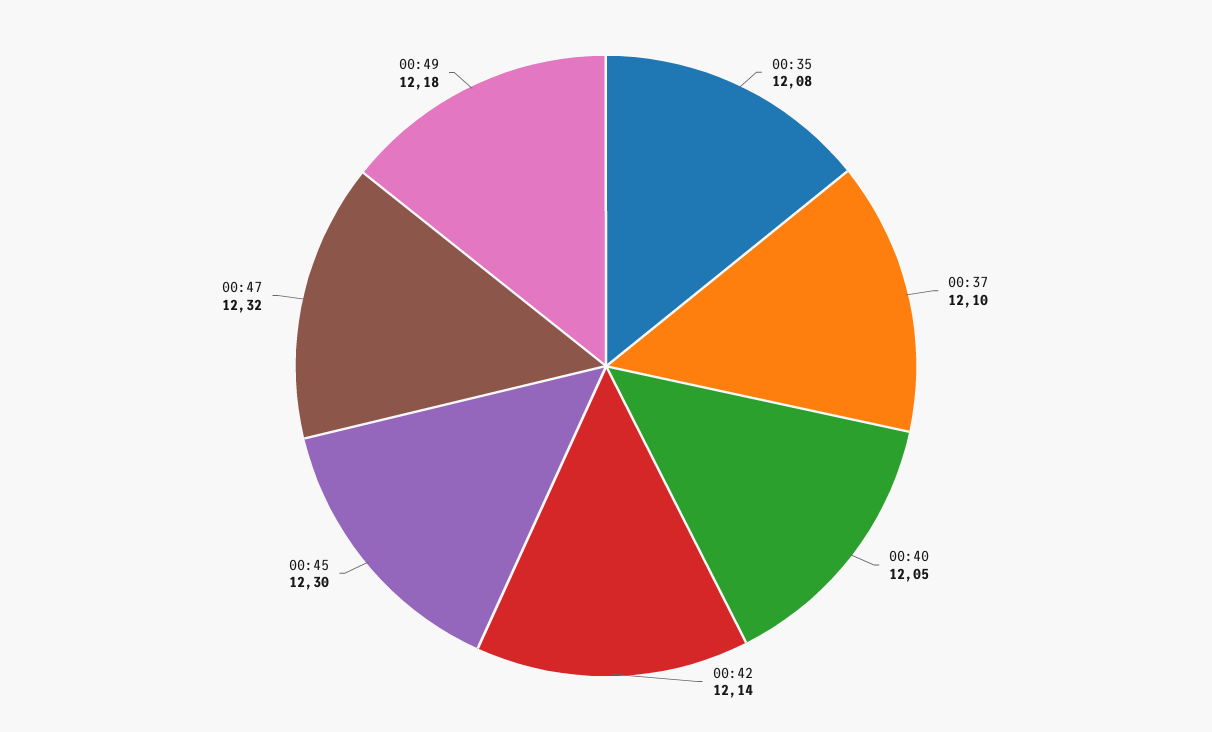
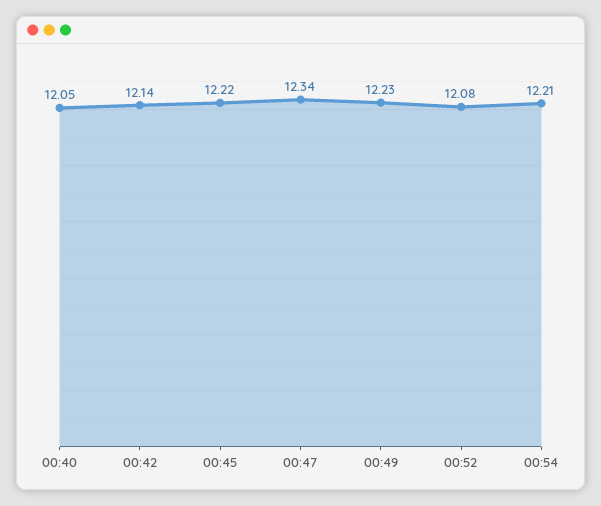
00:35: 12.08 -> none
00:37: 12.1 -> none
00:45: 12.3 -> 12.22
00:47: 12.32 -> 12.34
00:49: 12.18 -> 12.23
00:52: none -> 12.08
00:54: none -> 12.21

